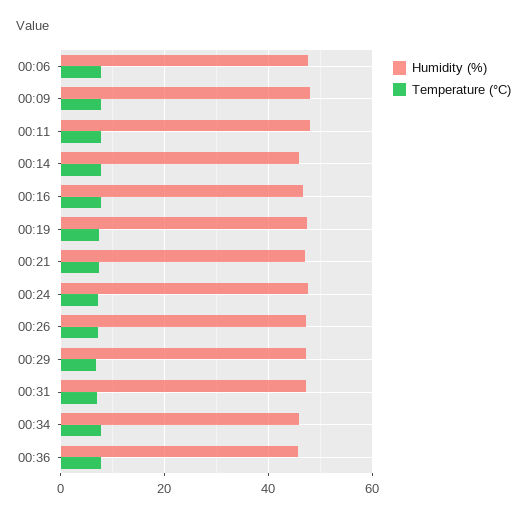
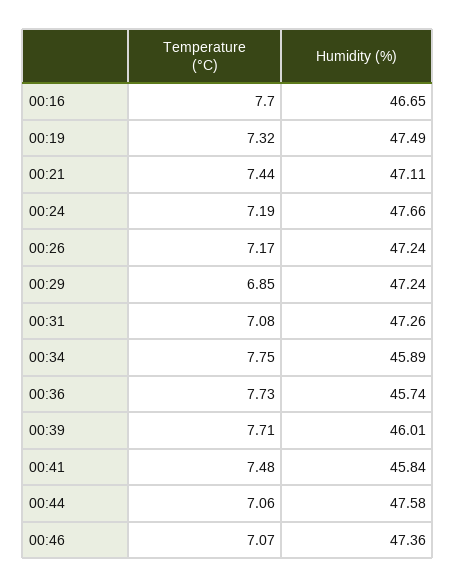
Humidity (%), 00:06: 48 -> none
Temperature (°C), 00:06: 8 -> none
Humidity (%), 00:09: 48 -> none
Temperature (°C), 00:09: 8 -> none
Humidity (%), 00:11: 48 -> none
Temperature (°C), 00:11: 8 -> none
Humidity (%), 00:14: 46 -> none
Temperature (°C), 00:14: 8 -> none
Temperature (°C), 00:39: none -> 7.71
Humidity (%), 00:39: none -> 46.01
Temperature (°C), 00:41: none -> 7.48
Humidity (%), 00:41: none -> 45.84
Temperature (°C), 00:44: none -> 7.06
Humidity (%), 00:44: none -> 47.58
Temperature (°C), 00:46: none -> 7.07
Humidity (%), 00:46: none -> 47.36

